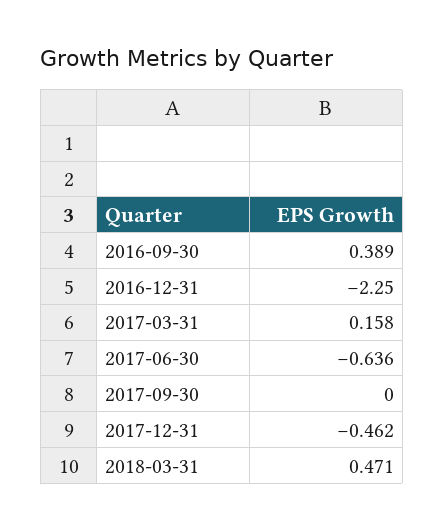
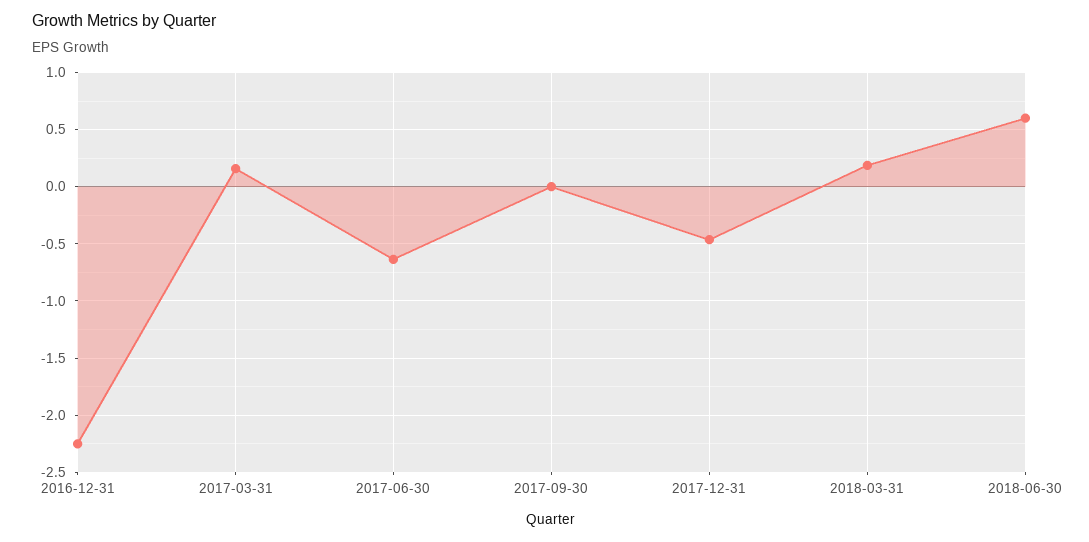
2016-09-30: 0.389 -> none
2018-03-31: 0.471 -> 0.2
2018-06-30: none -> 0.6

